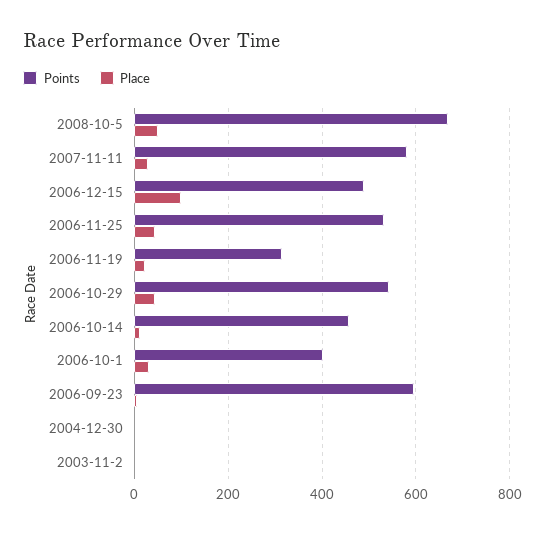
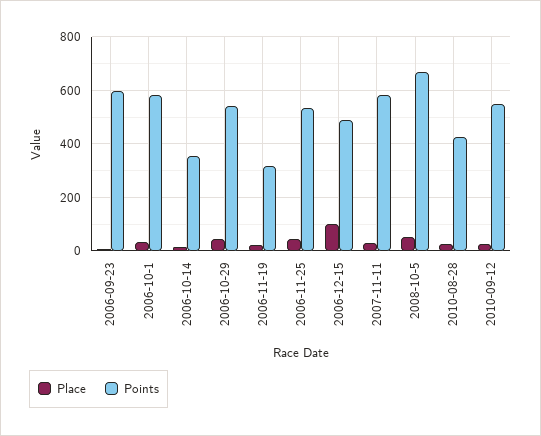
Points, 2006-10-14: 460 -> 350
Points, 2006-10-1: 400 -> 575
Points, 2004-12-30: 0 -> none
Place, 2004-12-30: 0 -> none
Points, 2003-11-2: 0 -> none
Place, 2003-11-2: 0 -> none
Place, 2010-08-28: none -> 25
Points, 2010-08-28: none -> 425
Place, 2010-09-12: none -> 25
Points, 2010-09-12: none -> 550

